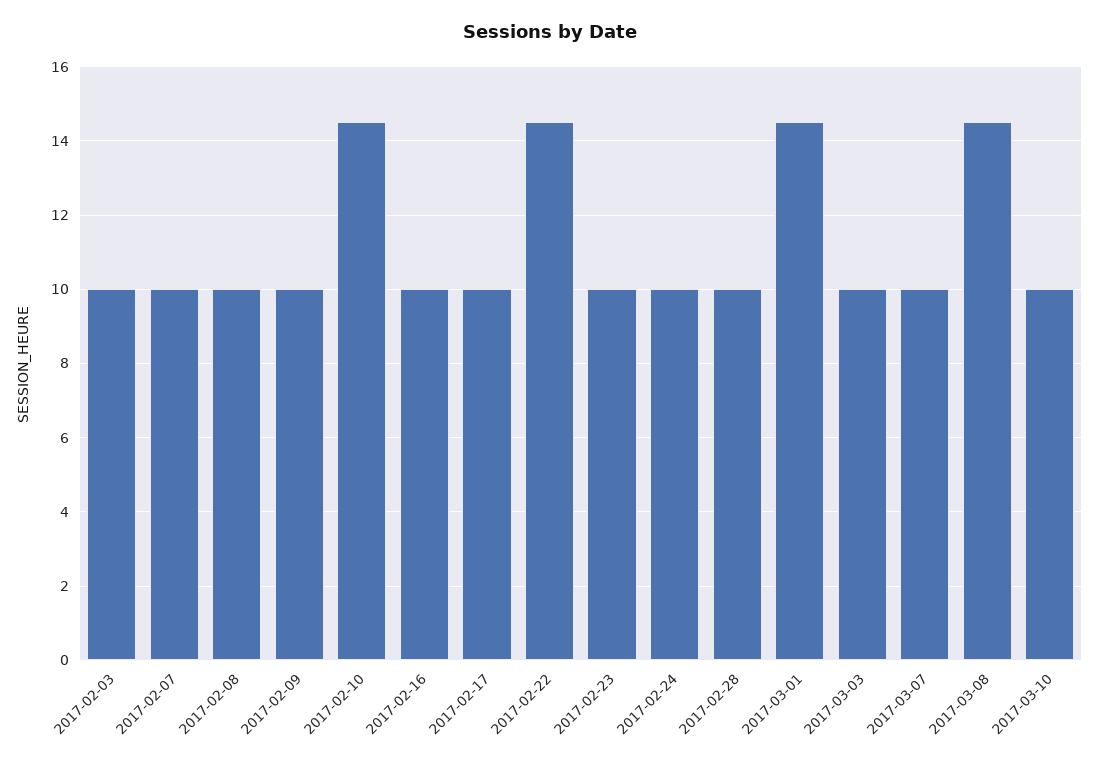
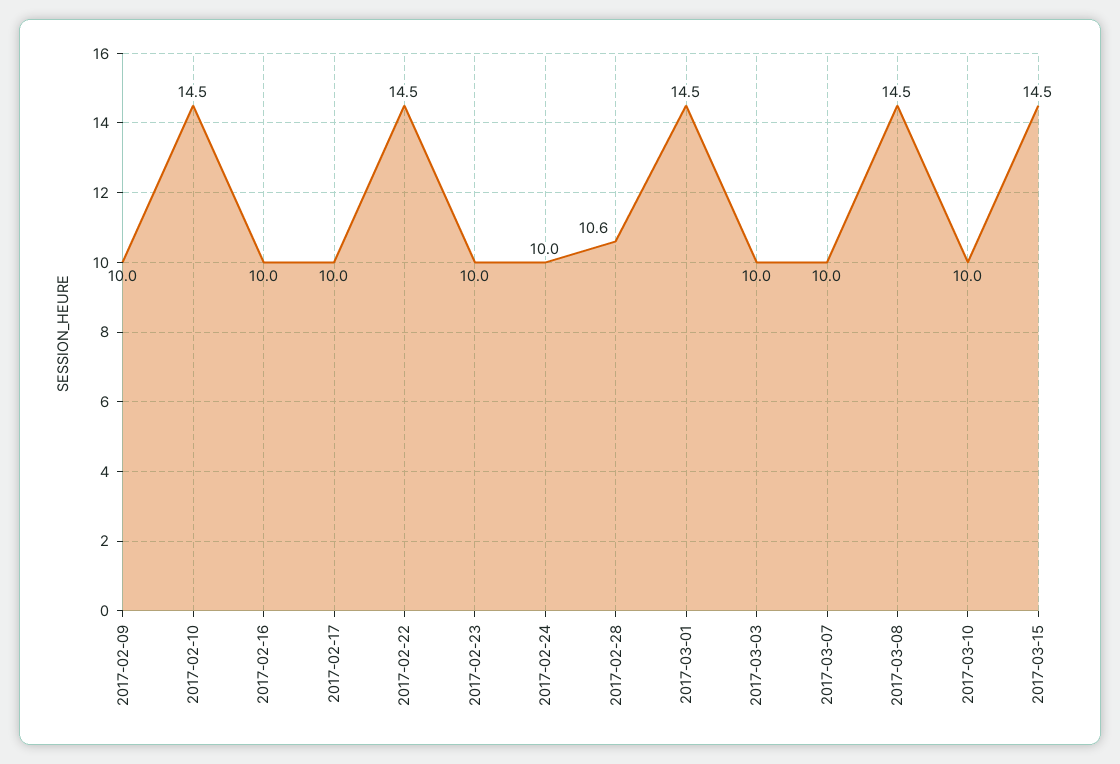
2017-02-03: 10 -> none
2017-02-07: 10 -> none
2017-02-08: 10 -> none
2017-02-28: 10 -> 10.6
2017-03-15: none -> 14.5

